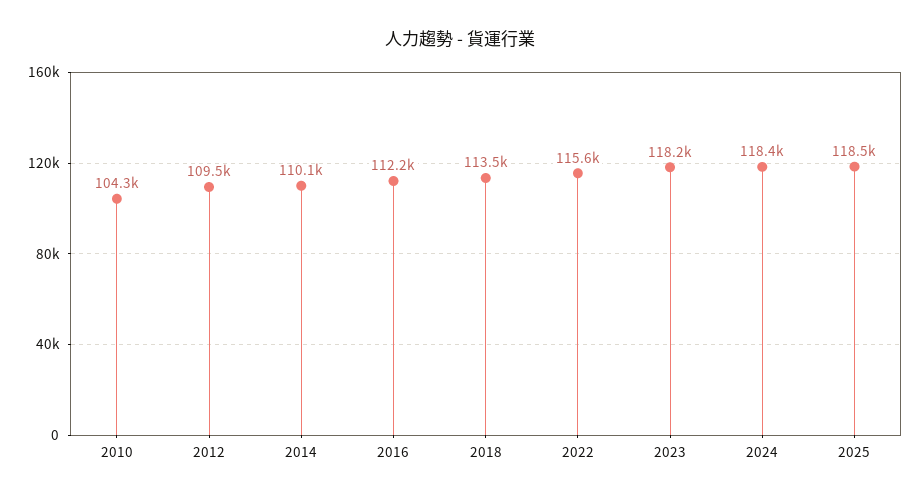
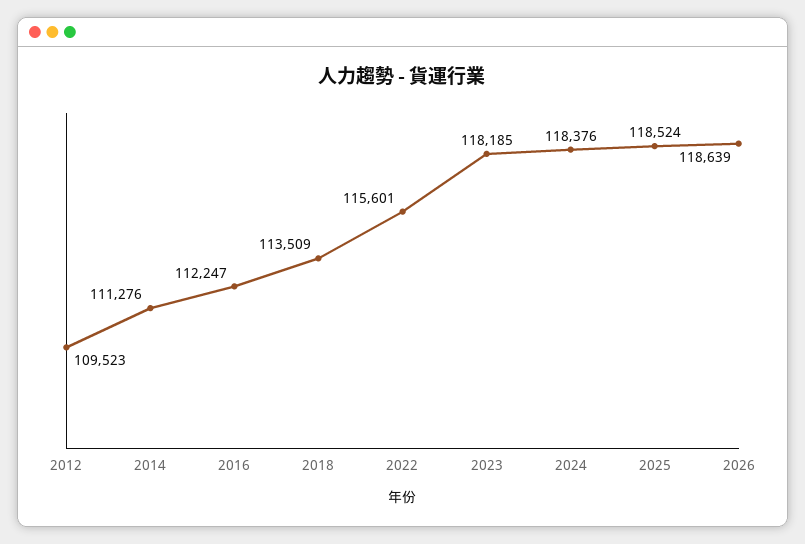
2010: 104300 -> none
2014: 110100 -> 111276
2026: none -> 118639

